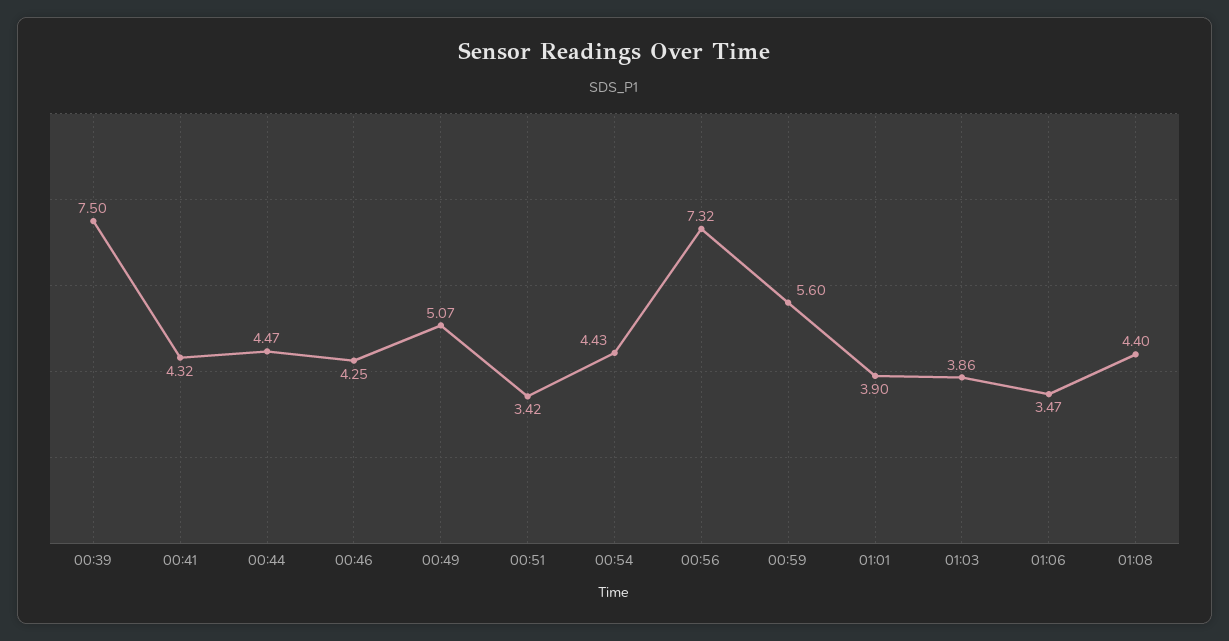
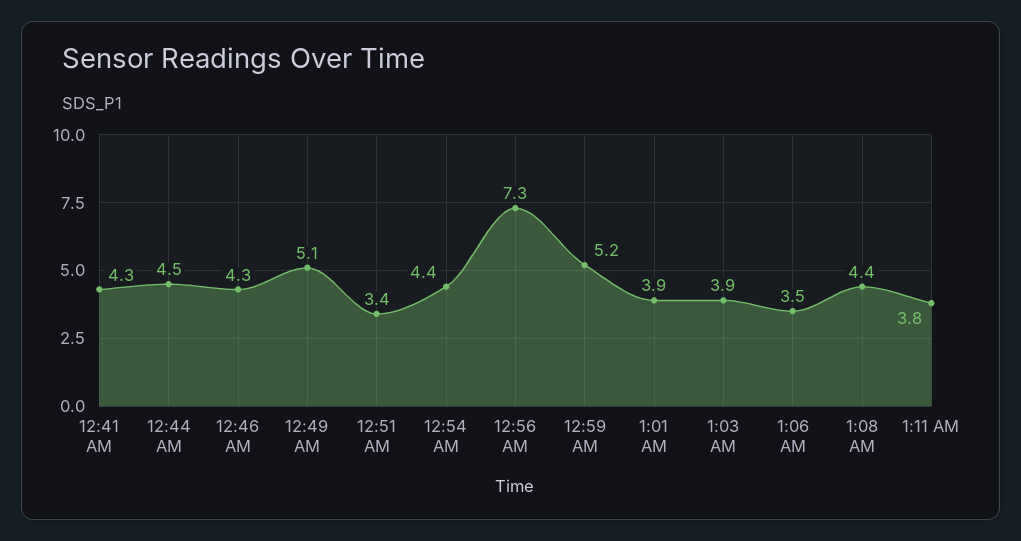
00:39: 7.5 -> none
00:59: 5.6 -> 5.2
1:11 AM: none -> 3.8

